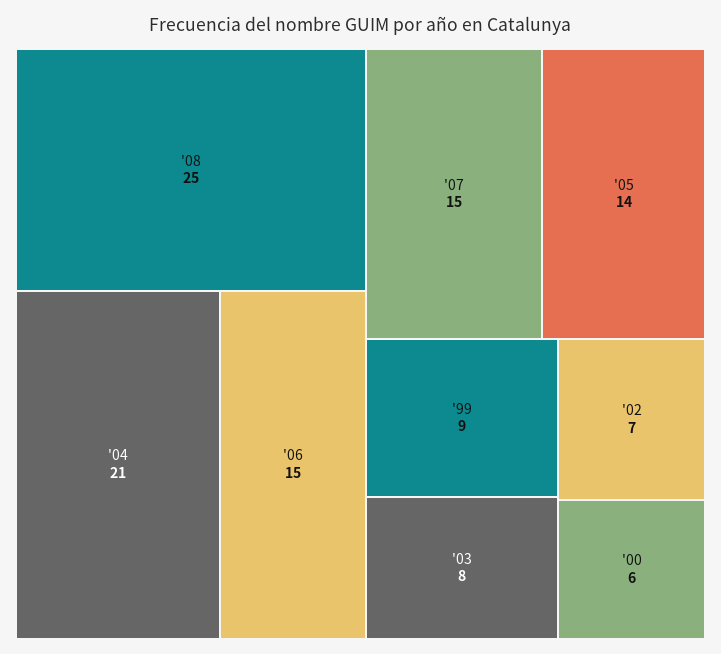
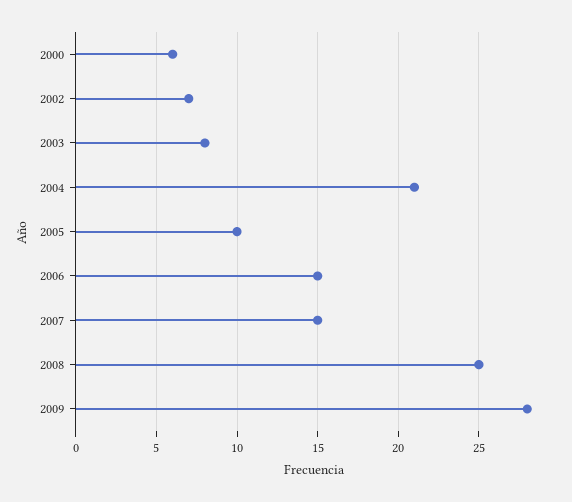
'05: 14 -> 10
'99: 9 -> none
2009: none -> 28

